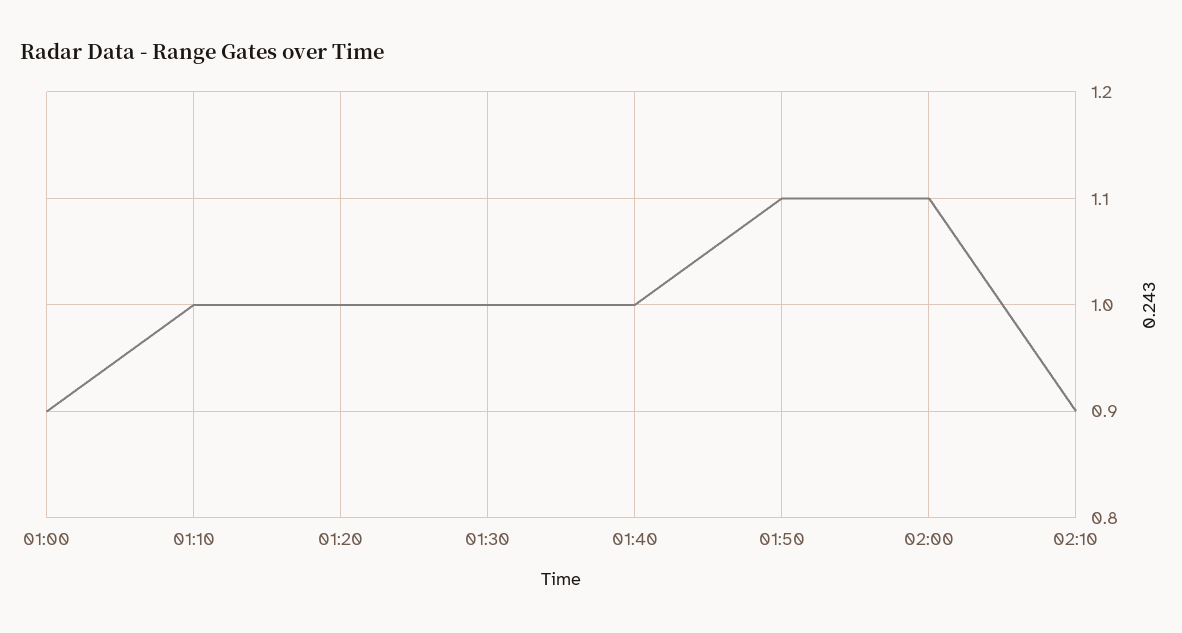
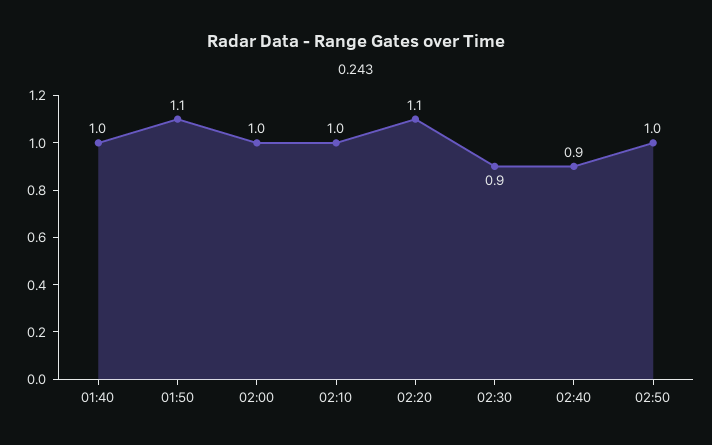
01:00: 0.9 -> none
01:10: 1 -> none
01:20: 1 -> none
01:30: 1 -> none
02:00: 1.1 -> 1
02:10: 0.9 -> 1
02:20: none -> 1.1
02:30: none -> 0.9
02:40: none -> 0.9
02:50: none -> 1

